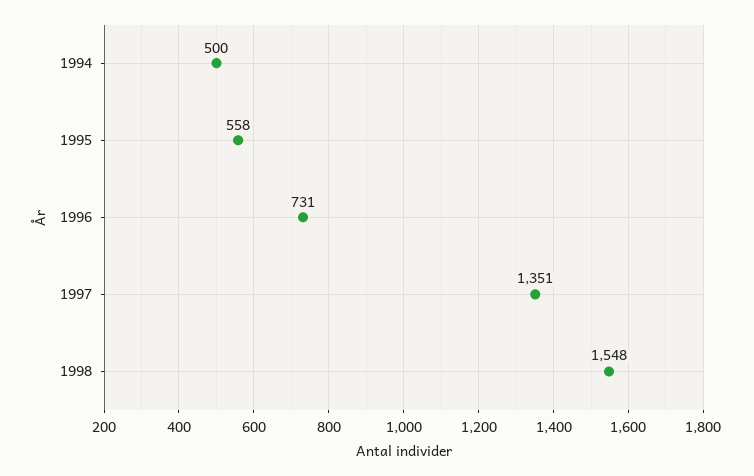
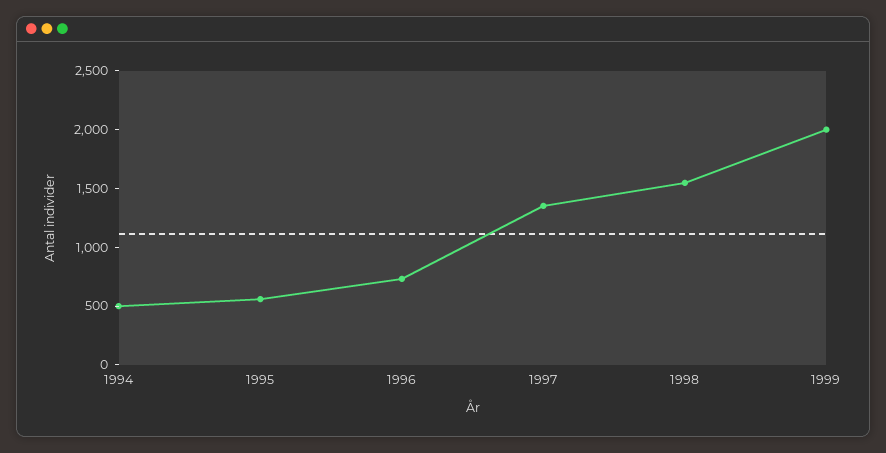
1999: none -> 2000

